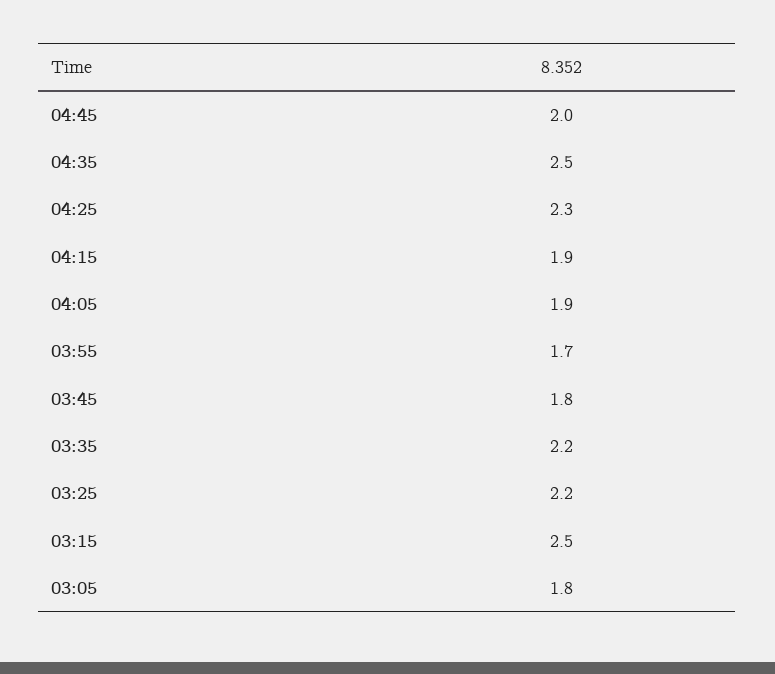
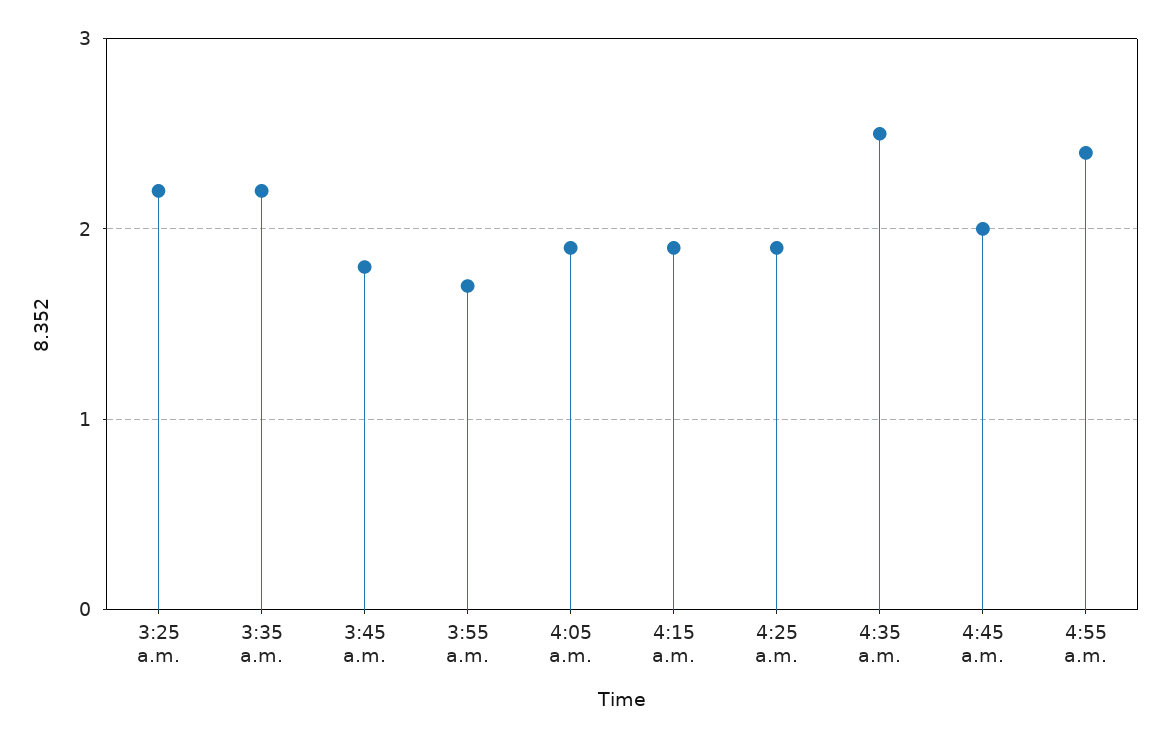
04:25: 2.3 -> 1.9
03:15: 2.5 -> none
03:05: 1.8 -> none
4:55 a.m.: none -> 2.4

